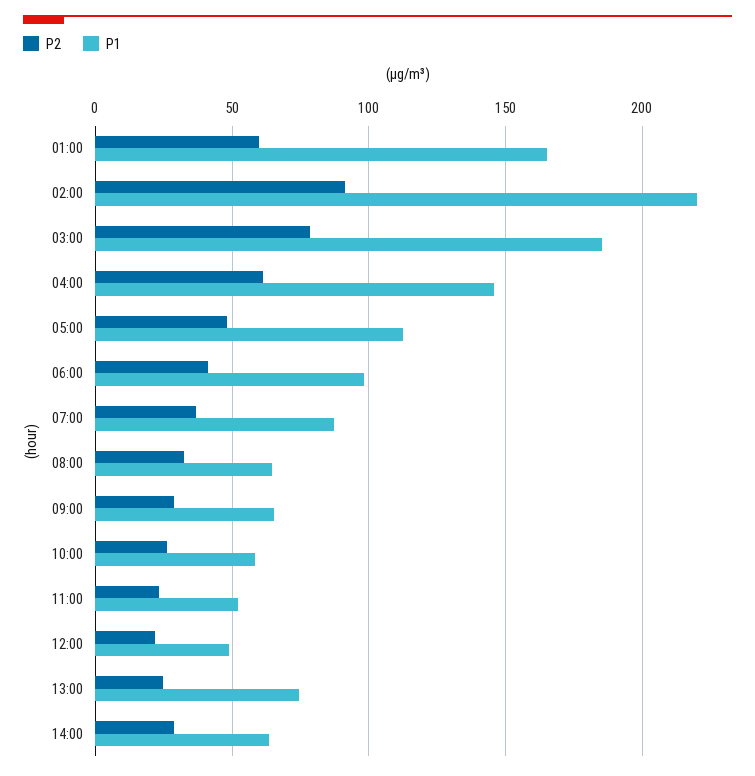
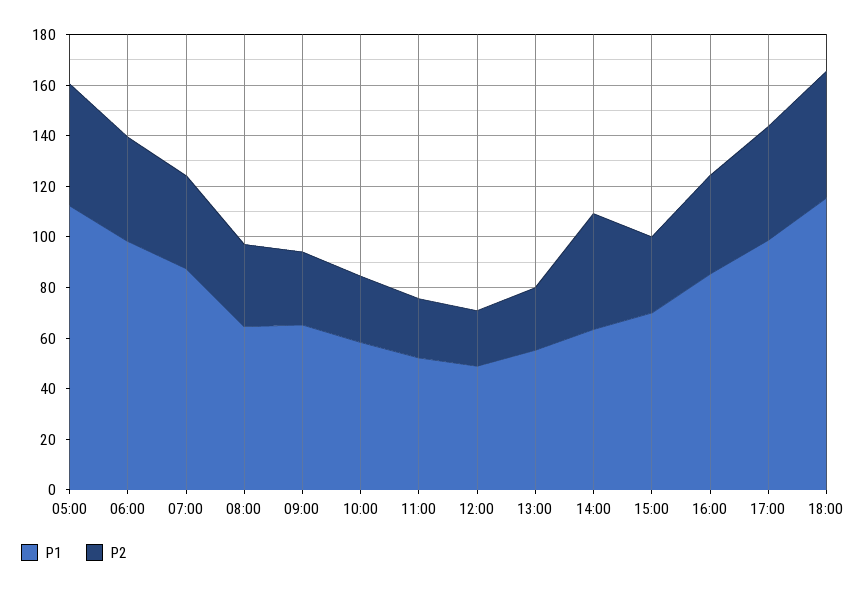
P2, 01:00: 60 -> none
P1, 01:00: 165 -> none
P2, 02:00: 90 -> none
P1, 02:00: 220 -> none
P2, 03:00: 80 -> none
P1, 03:00: 185 -> none
P2, 04:00: 60 -> none
P1, 04:00: 145 -> none
P1, 13:00: 75 -> 55
P2, 14:00: 30 -> 45
P1, 15:00: none -> 70
P2, 15:00: none -> 30
P1, 16:00: none -> 85
P2, 16:00: none -> 40
P1, 17:00: none -> 100
P2, 17:00: none -> 45
P1, 18:00: none -> 115
P2, 18:00: none -> 50

